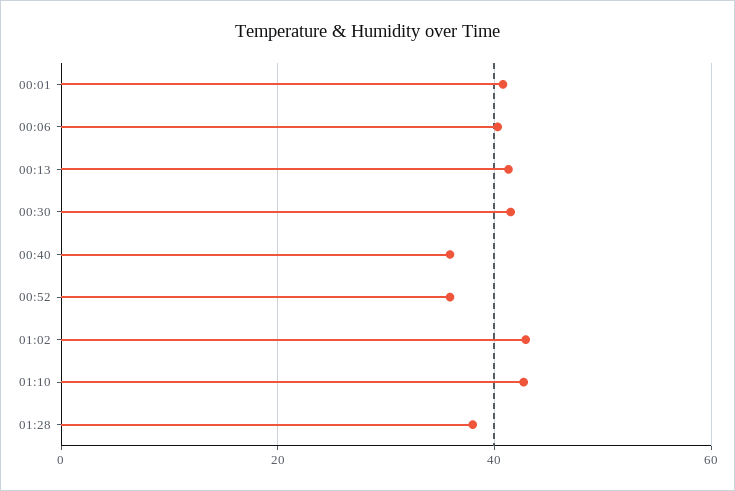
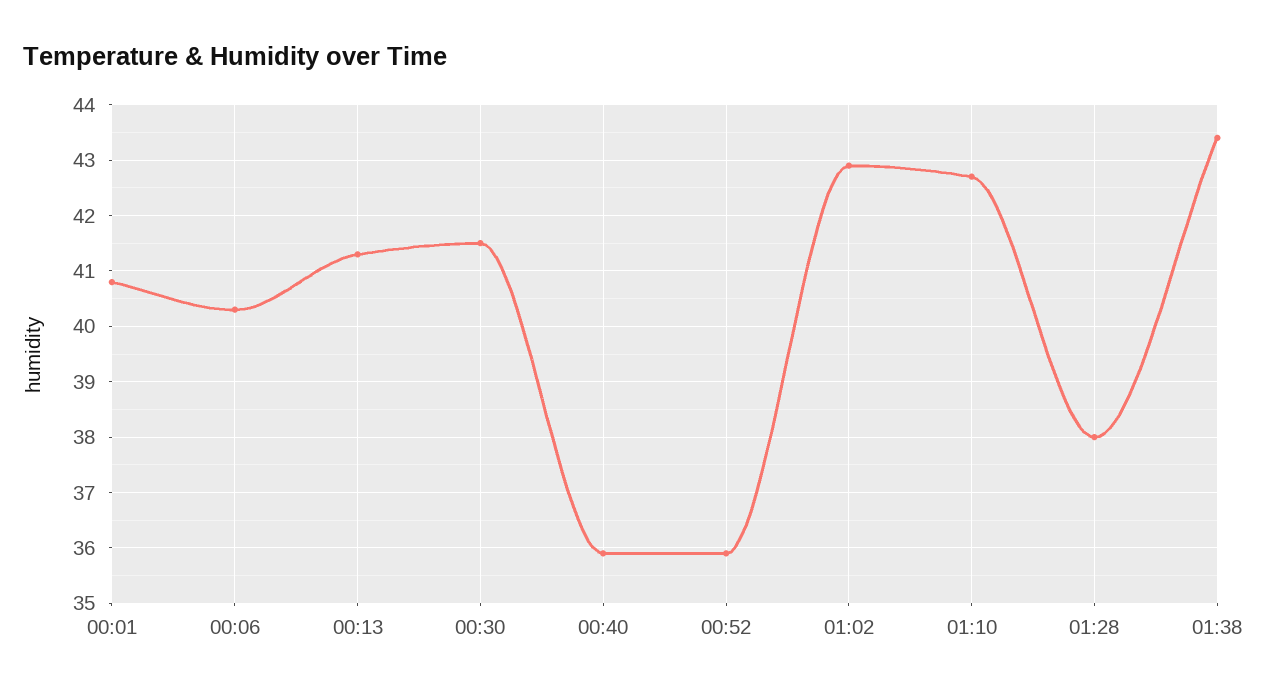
01:38: none -> 43.5

